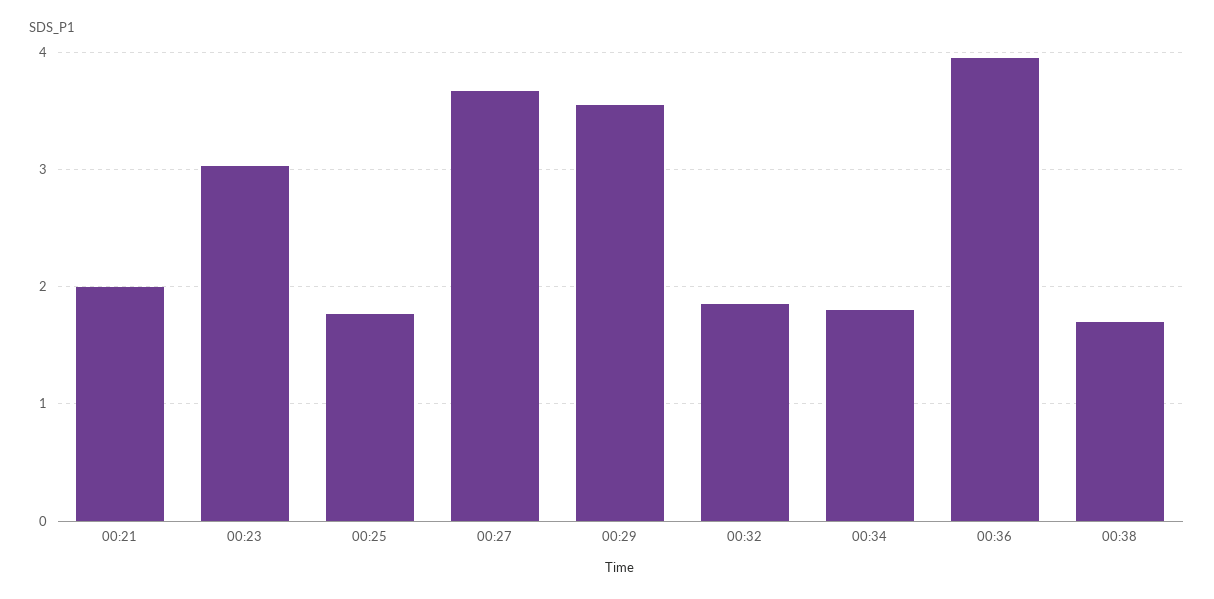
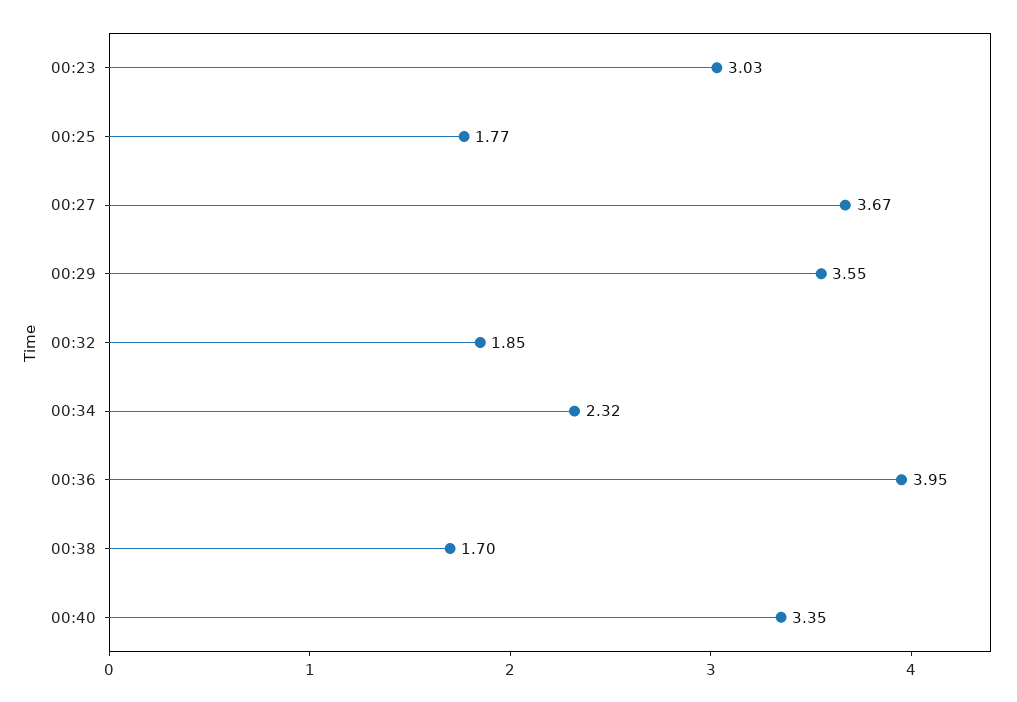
00:21: 2 -> none
00:34: 1.8 -> 2.32
00:40: none -> 3.35

